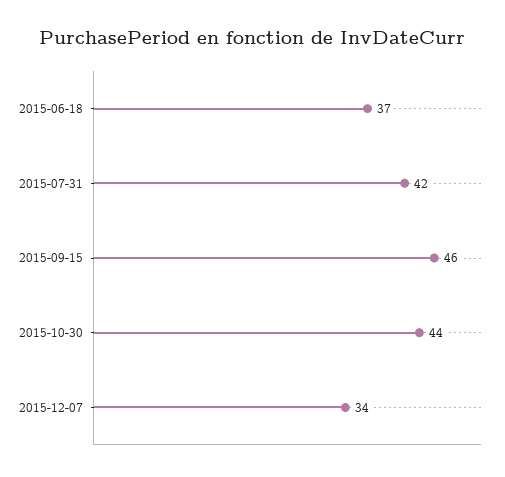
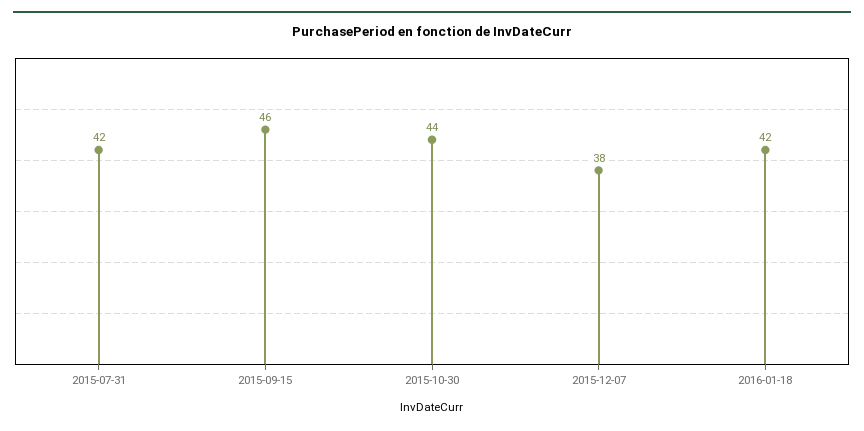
2015-06-18: 37 -> none
2015-12-07: 34 -> 38
2016-01-18: none -> 42

